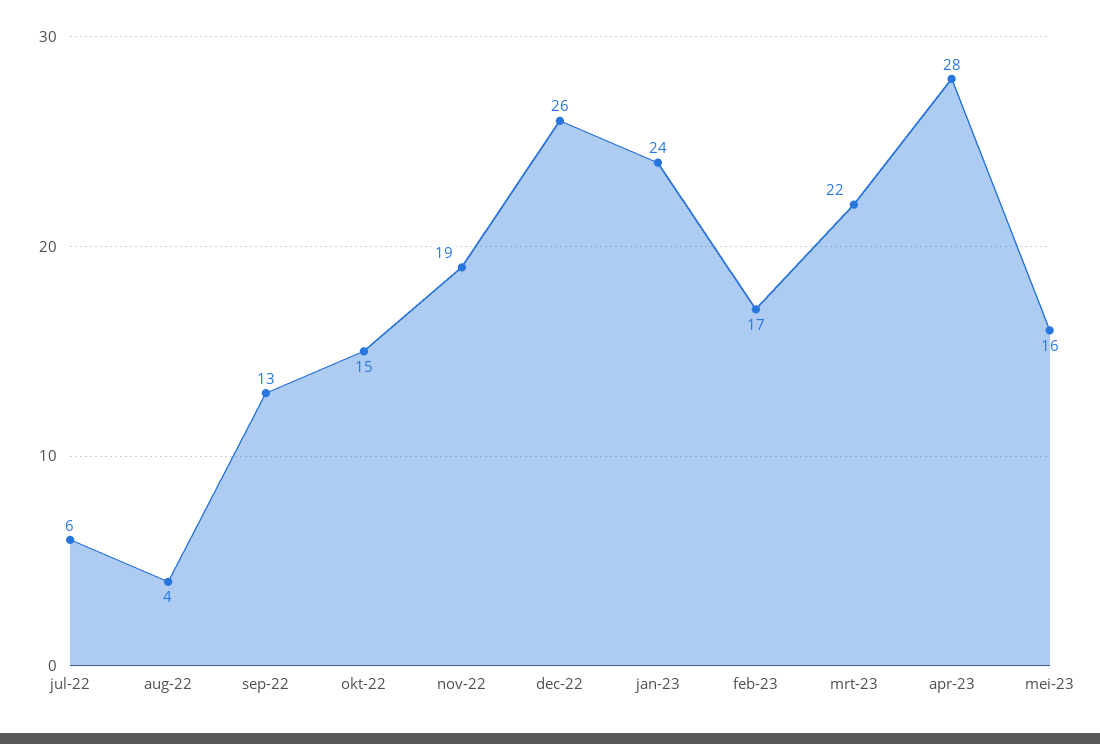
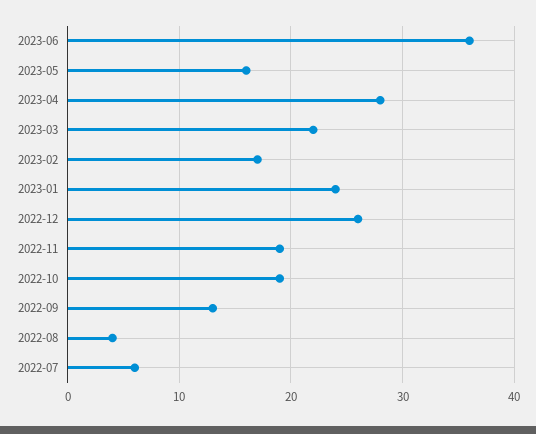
okt-22: 15 -> 19
2023-06: none -> 36

